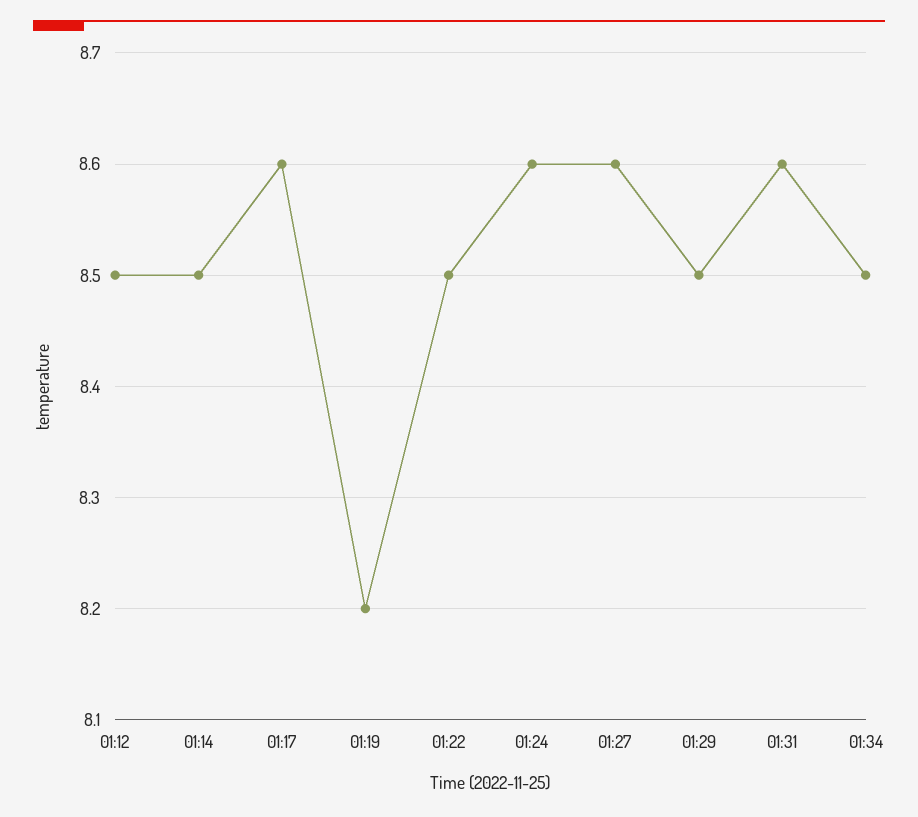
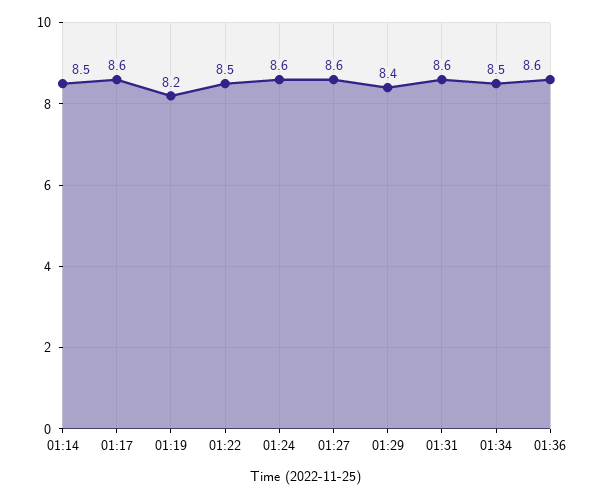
01:12: 8.5 -> none
01:29: 8.5 -> 8.4
01:36: none -> 8.6

